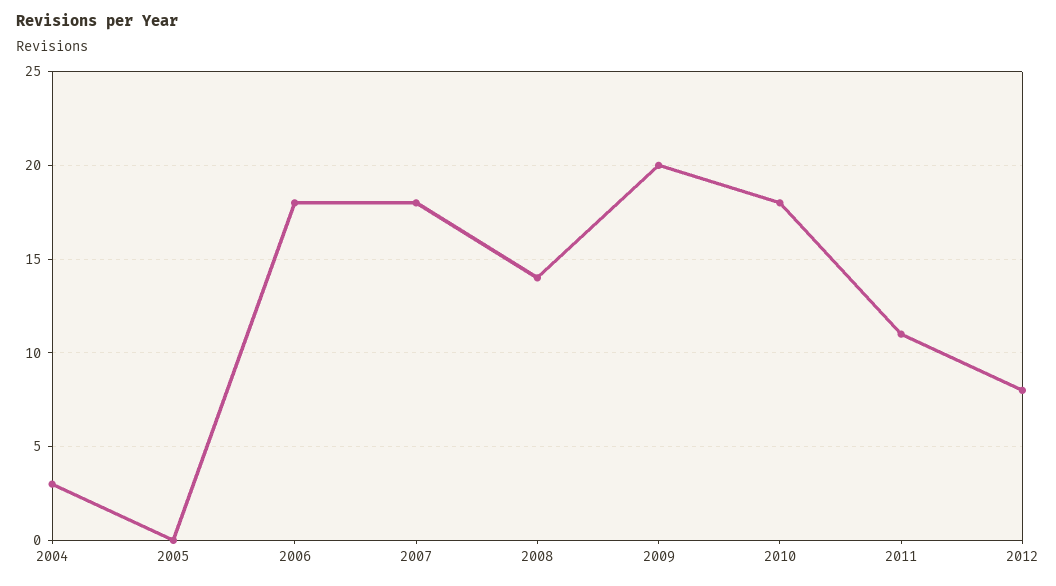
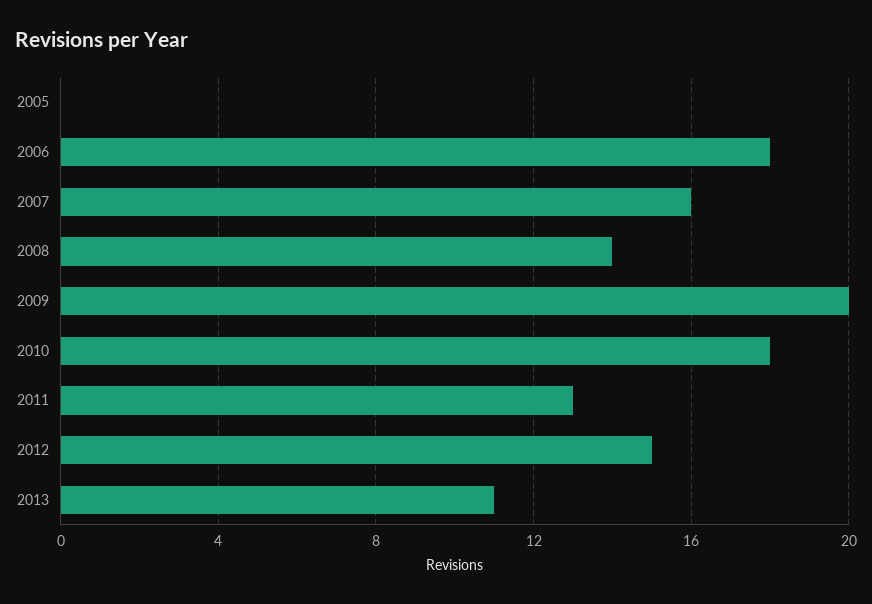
2004: 3 -> none
2007: 18 -> 16
2011: 11 -> 13
2012: 8 -> 15
2013: none -> 11

